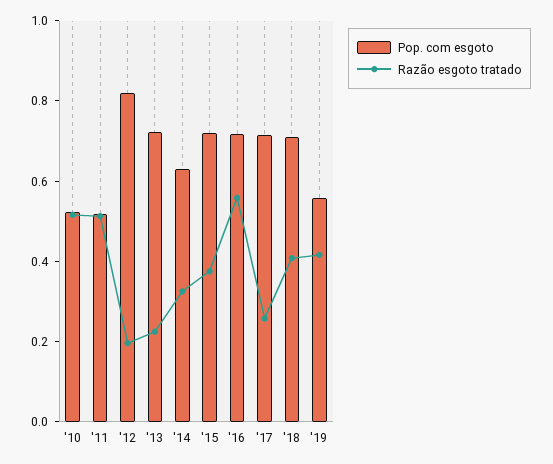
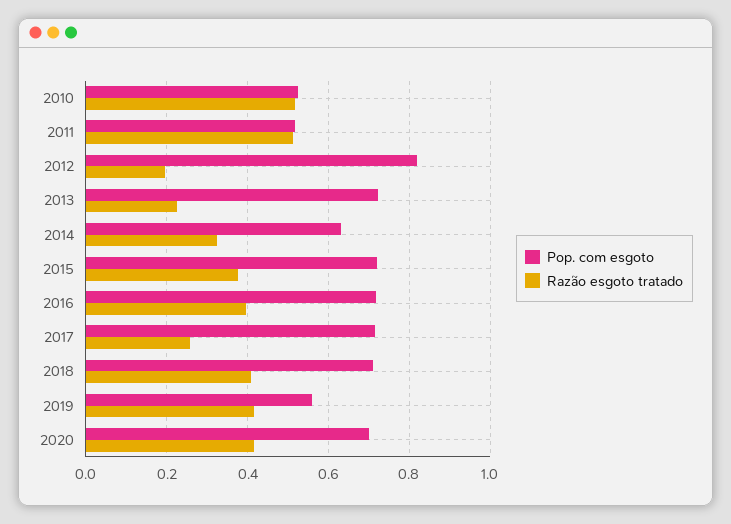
Razão esgoto tratado, '16: 0.55 -> 0.4
Pop. com esgoto, 2020: none -> 0.7
Razão esgoto tratado, 2020: none -> 0.42

